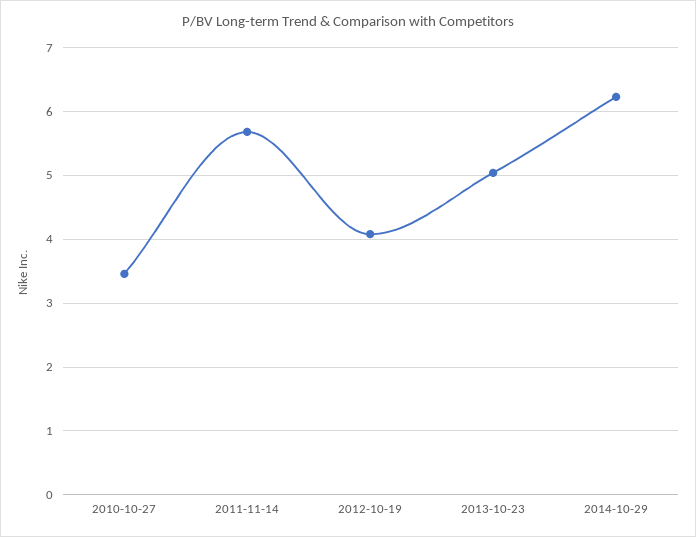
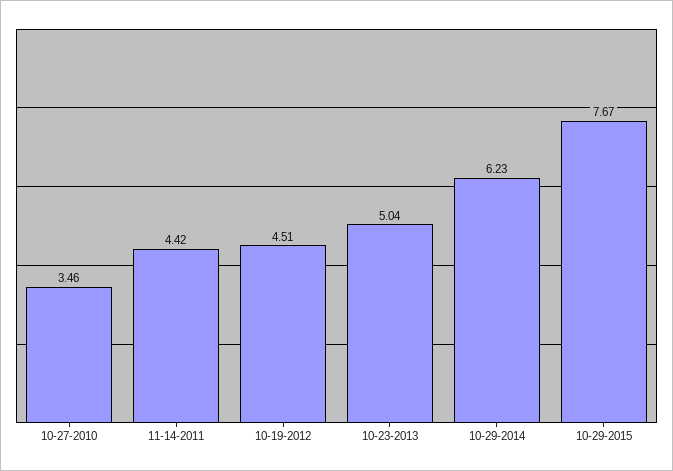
2011-11-14: 5.7 -> 4.42
2012-10-19: 4.1 -> 4.51
10-29-2015: none -> 7.67

